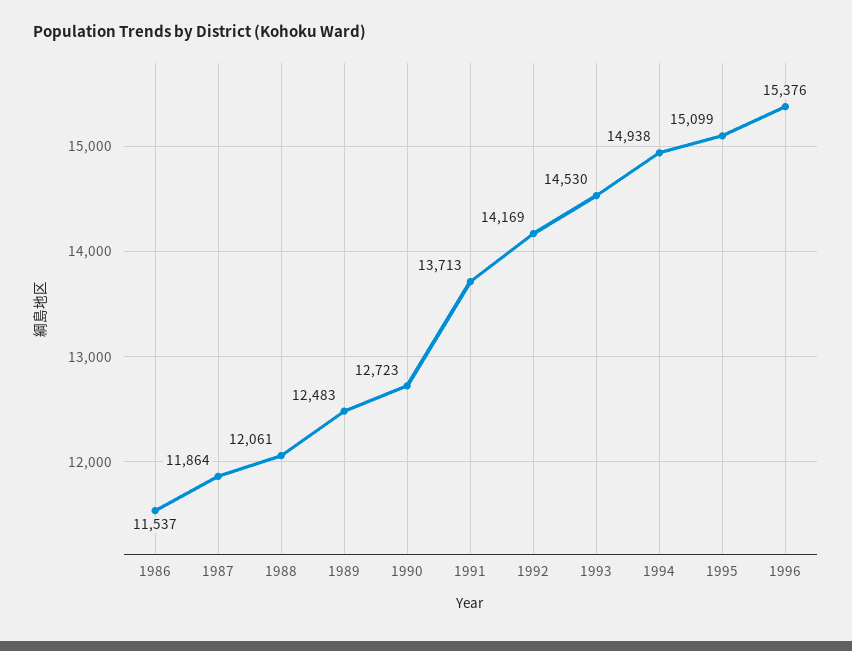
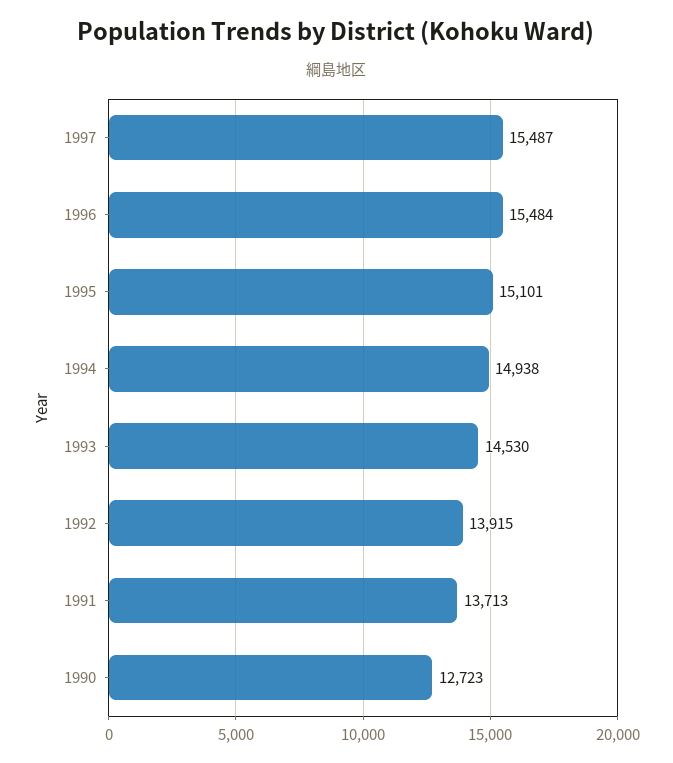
1986: 11537 -> none
1987: 11864 -> none
1988: 12061 -> none
1989: 12483 -> none
1992: 14169 -> 13915
1995: 15099 -> 15101
1996: 15376 -> 15484
1997: none -> 15487

